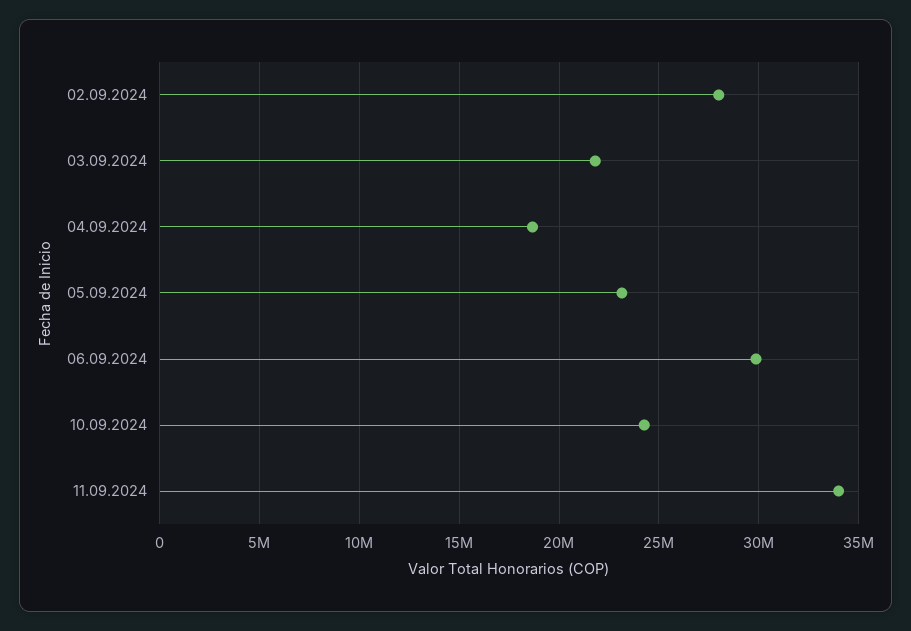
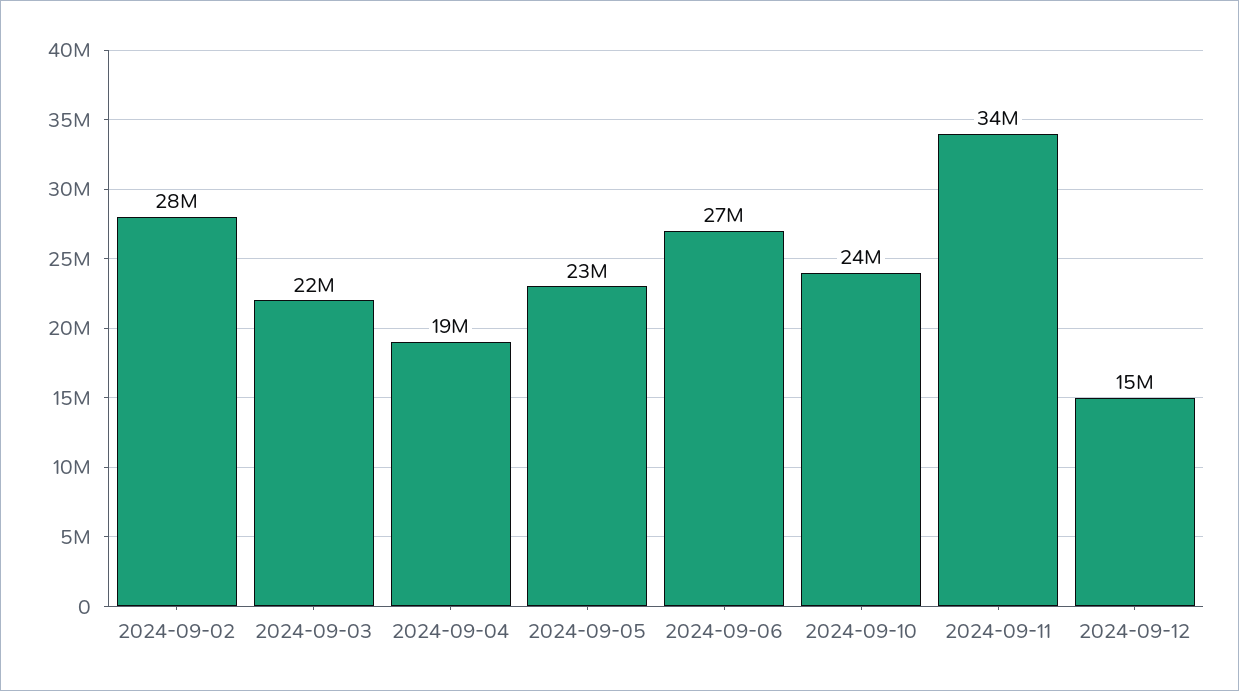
06.09.2024: 30000000 -> 27000000
2024-09-12: none -> 15000000

